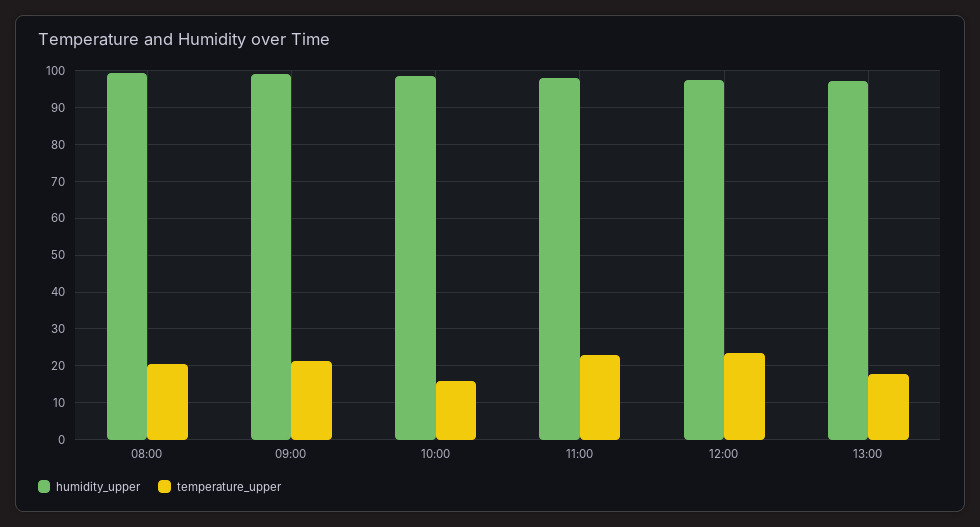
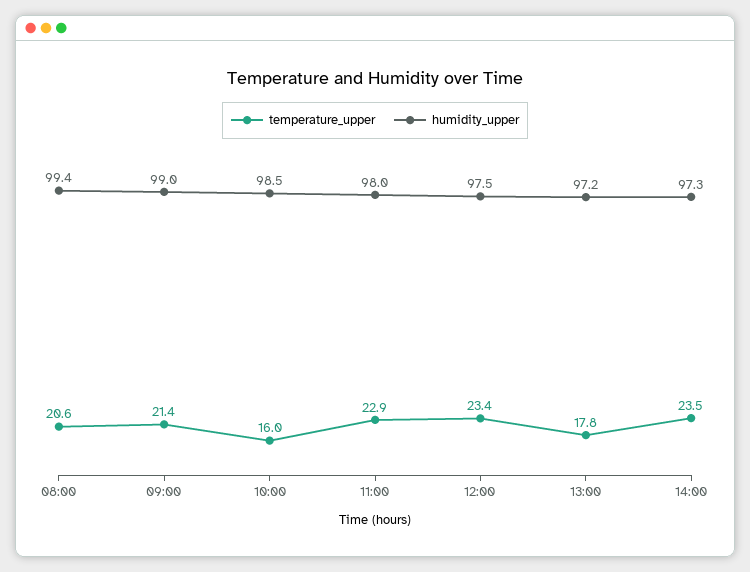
temperature_upper, 14:00: none -> 23.5
humidity_upper, 14:00: none -> 97.3

